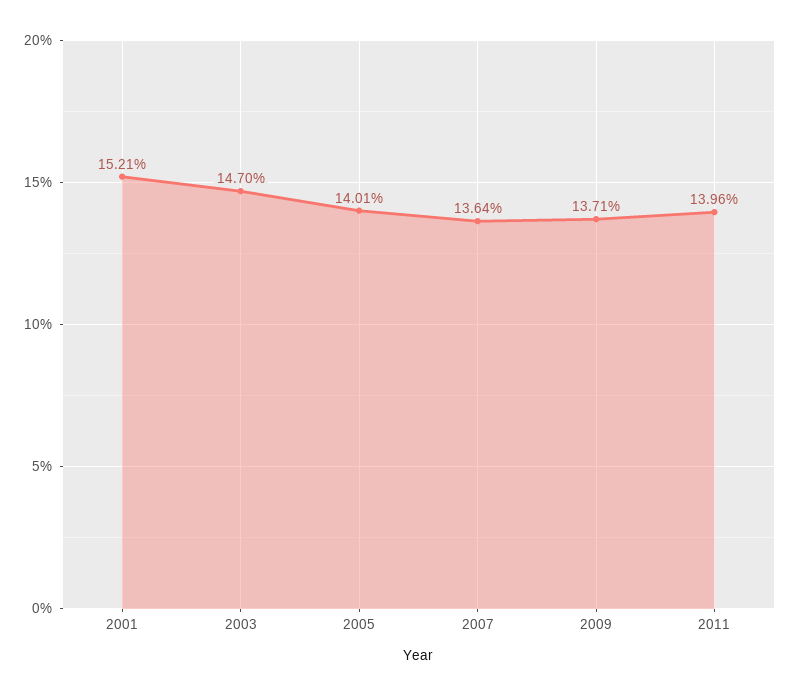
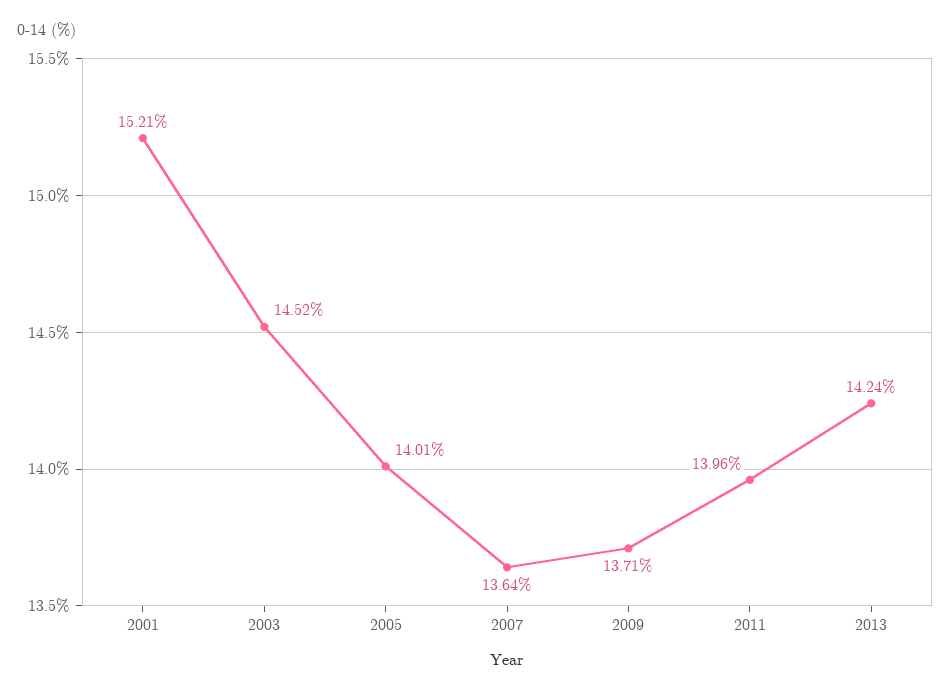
2003: 14.7 -> 14.52
2013: none -> 14.24

